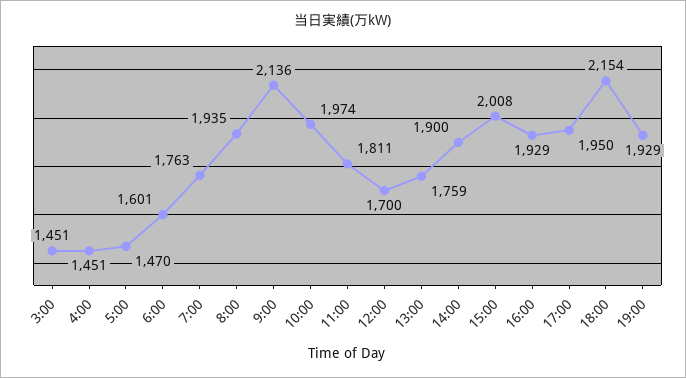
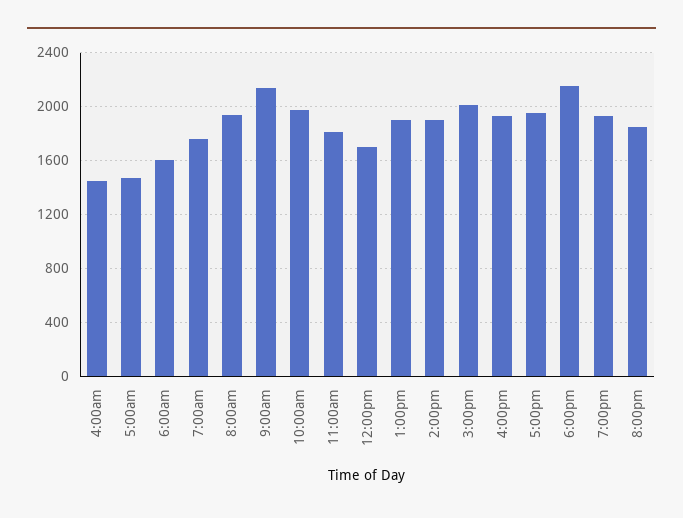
3:00: 1451 -> none
13:00: 1759 -> 1900
8:00pm: none -> 1850

